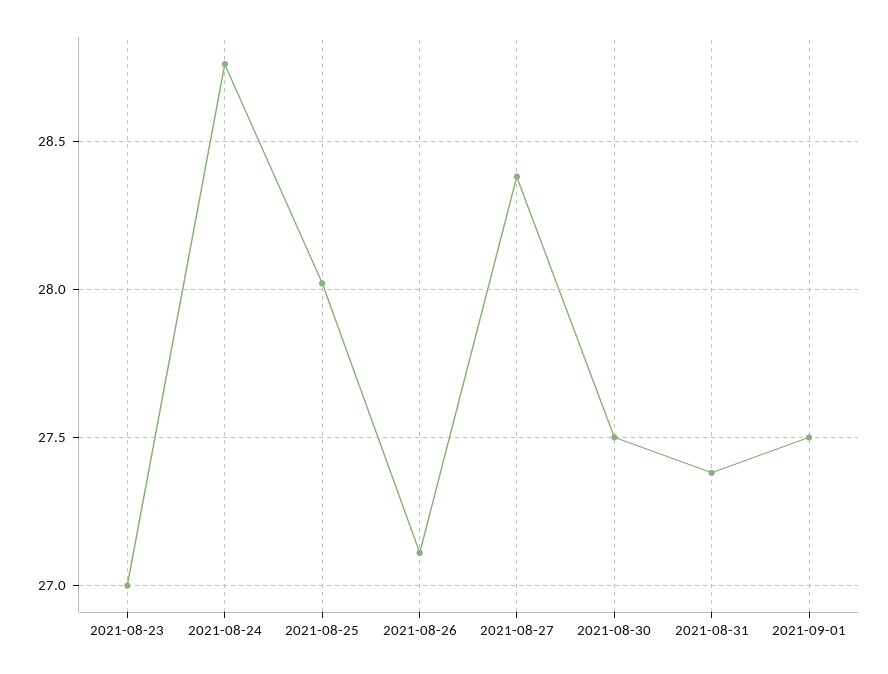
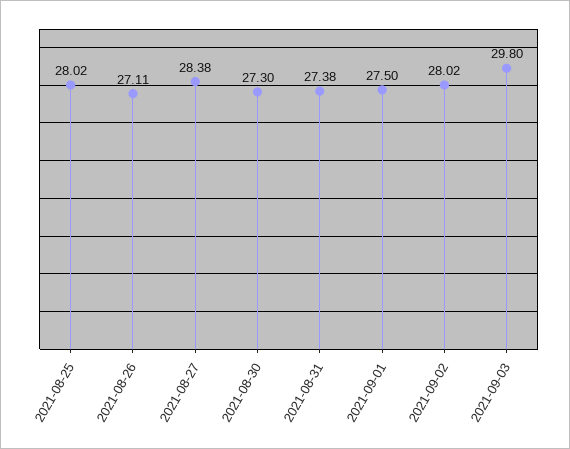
2021-08-23: 27 -> none
2021-08-24: 28.75 -> none
2021-08-30: 27.5 -> 27.3
2021-09-02: none -> 28.02
2021-09-03: none -> 29.8

